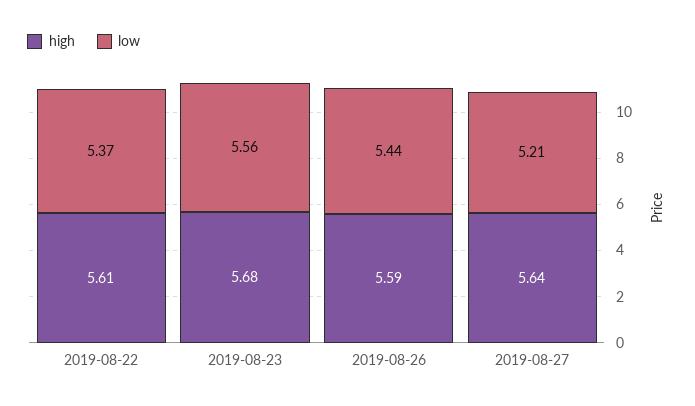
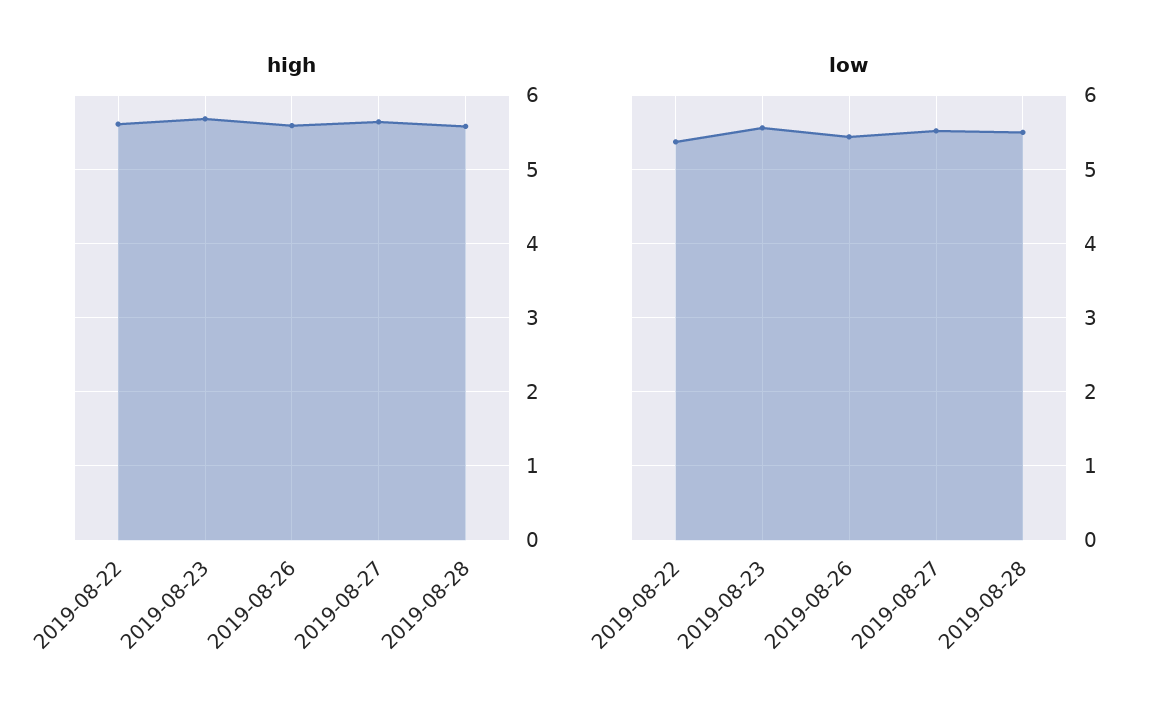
low, 2019-08-27: 5.21 -> 5.5
high, 2019-08-28: none -> 5.6
low, 2019-08-28: none -> 5.5

